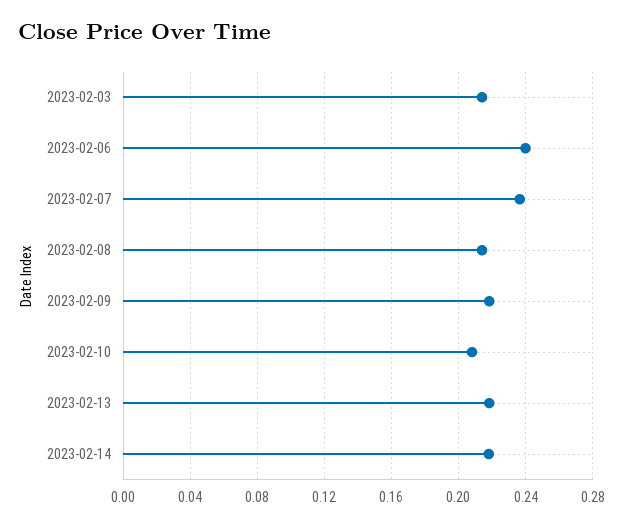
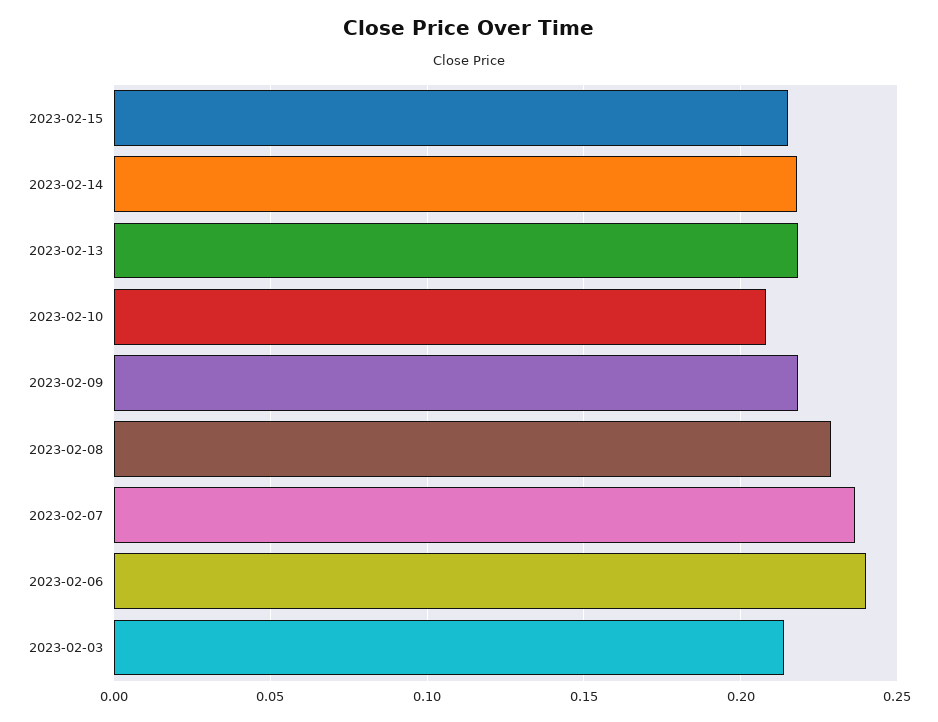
2023-02-08: 0.215 -> 0.23
2023-02-15: none -> 0.215

